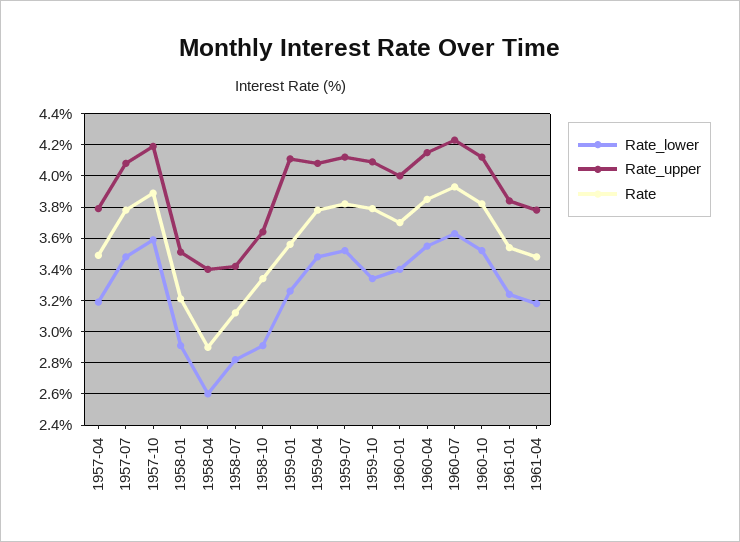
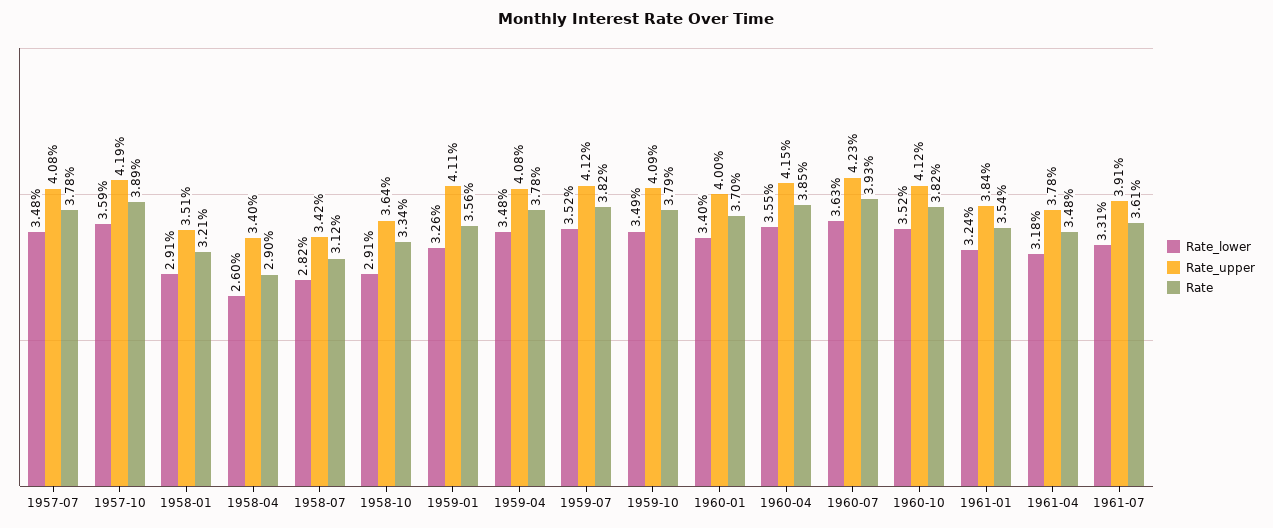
Rate_lower, 1957-04: 3.2 -> none
Rate_upper, 1957-04: 3.8 -> none
Rate, 1957-04: 3.5 -> none
Rate_lower, 1959-10: 3.35 -> 3.49
Rate_lower, 1961-07: none -> 3.31
Rate_upper, 1961-07: none -> 3.91
Rate, 1961-07: none -> 3.61

